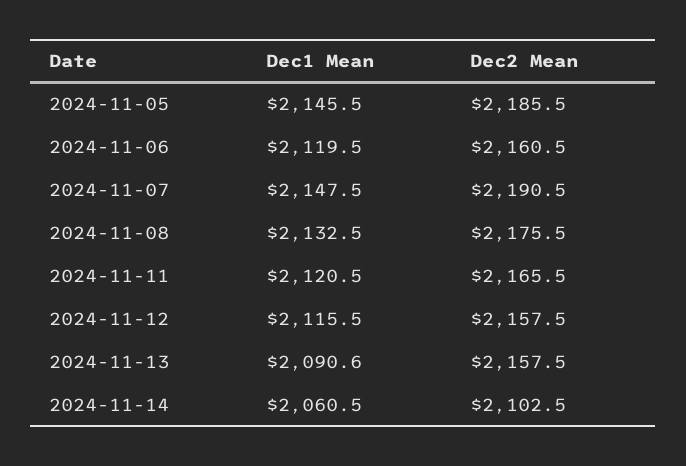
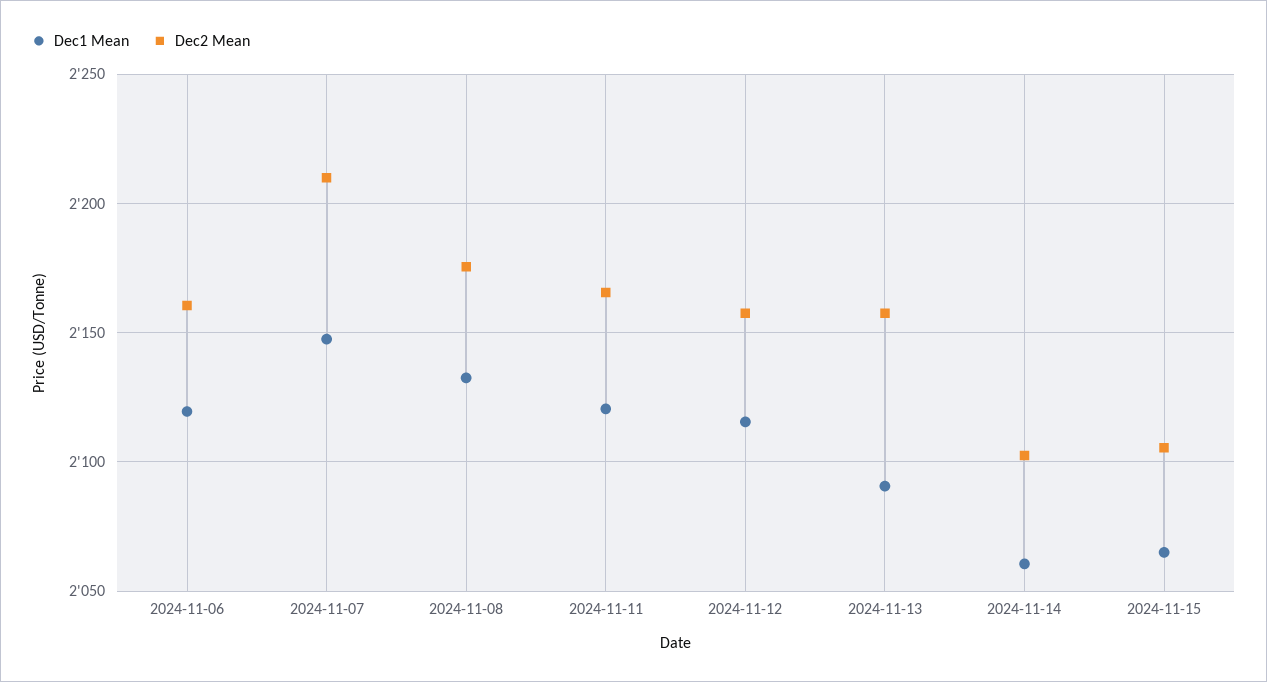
Dec1 Mean, 2024-11-05: 2145.5 -> none
Dec2 Mean, 2024-11-05: 2185.5 -> none
Dec2 Mean, 2024-11-07: 2190.5 -> 2210
Dec1 Mean, 2024-11-15: none -> 2065
Dec2 Mean, 2024-11-15: none -> 2105

